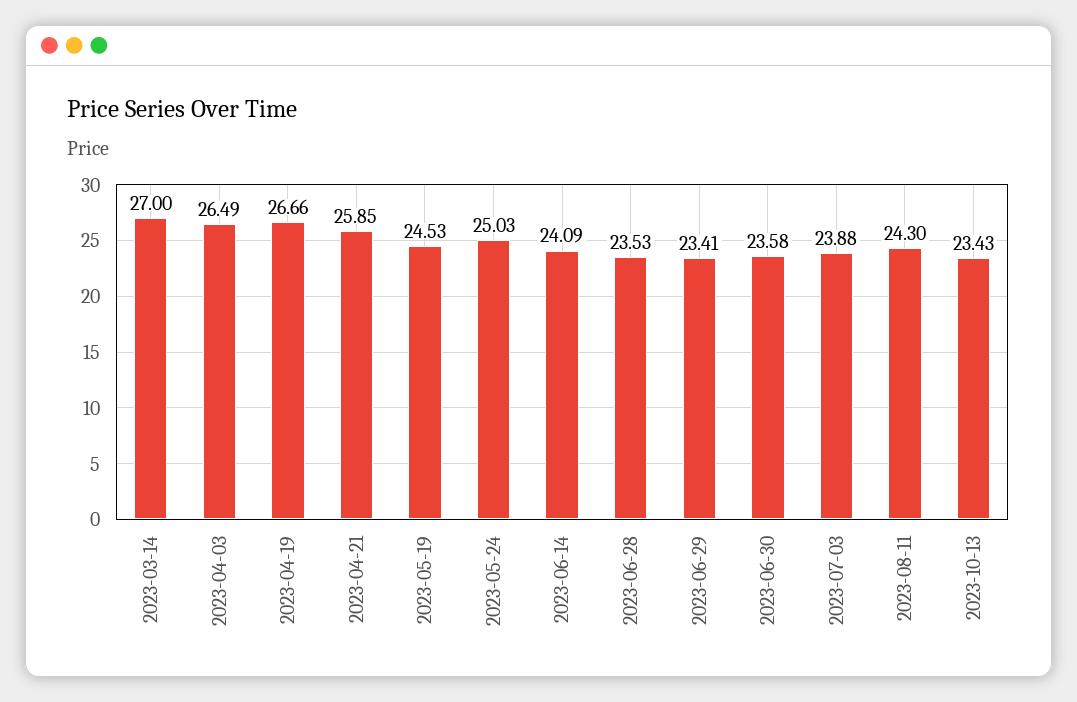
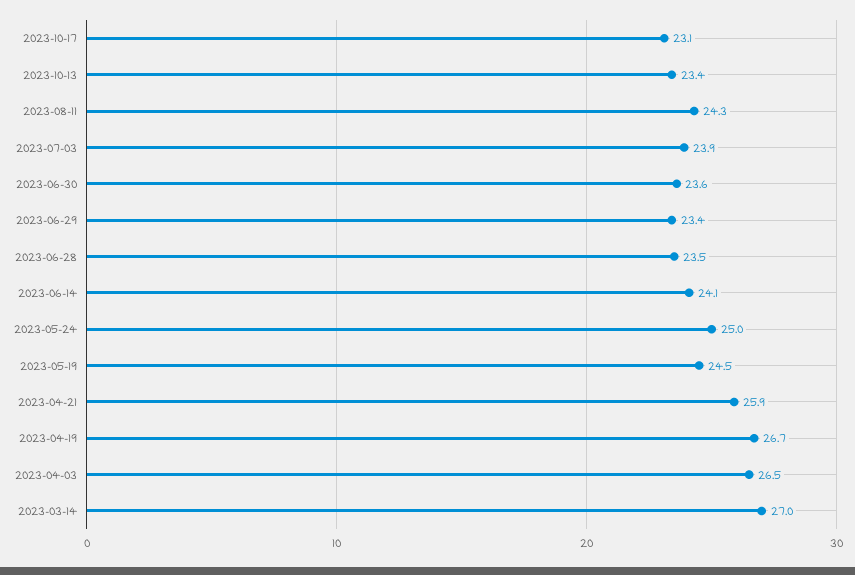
2023-10-17: none -> 23.1

